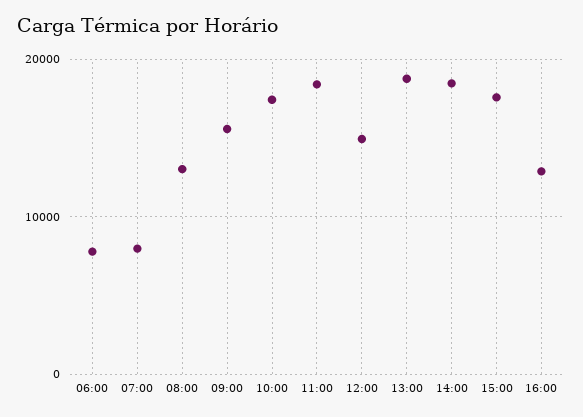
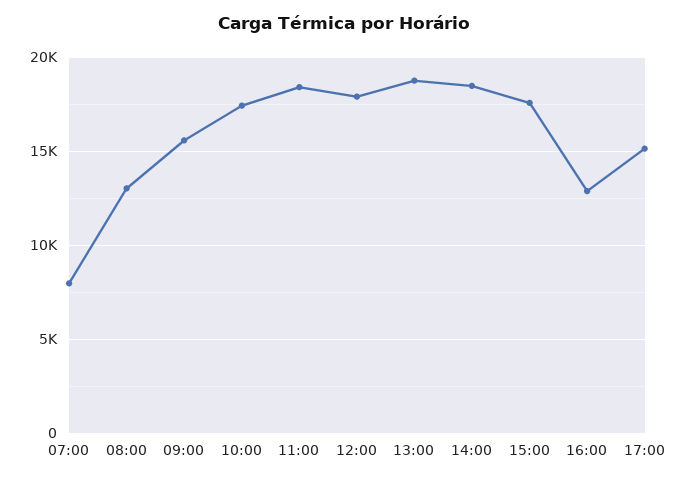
06:00: 8000 -> none
12:00: 15000 -> 18000
17:00: none -> 15000

